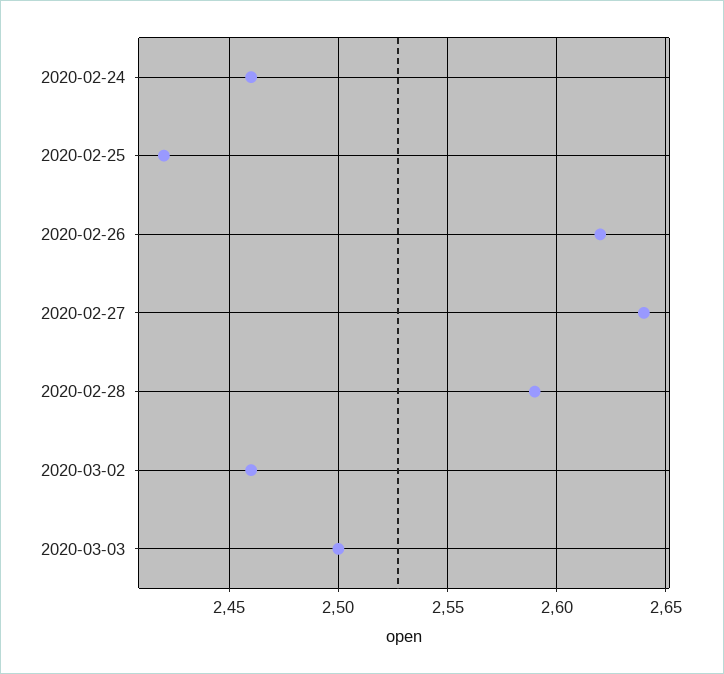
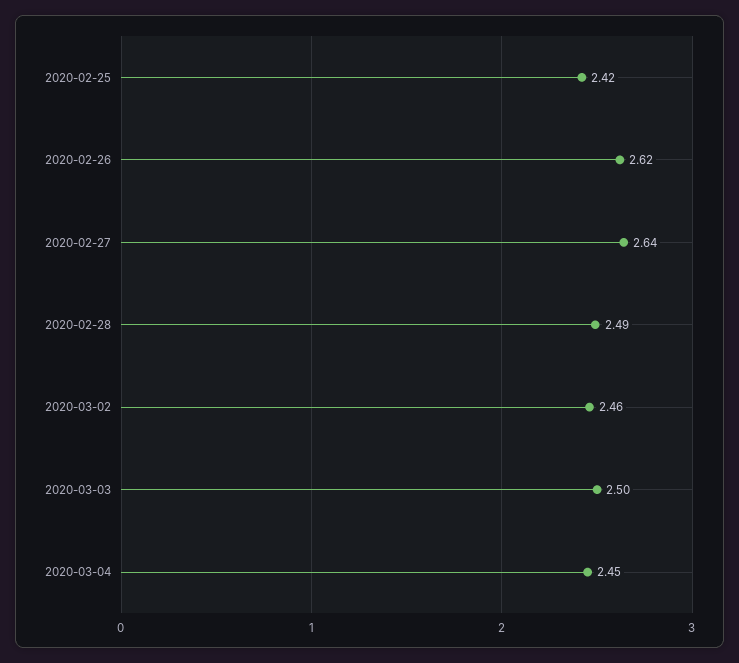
2020-02-24: 2.46 -> none
2020-02-28: 2.59 -> 2.49
2020-03-04: none -> 2.45

